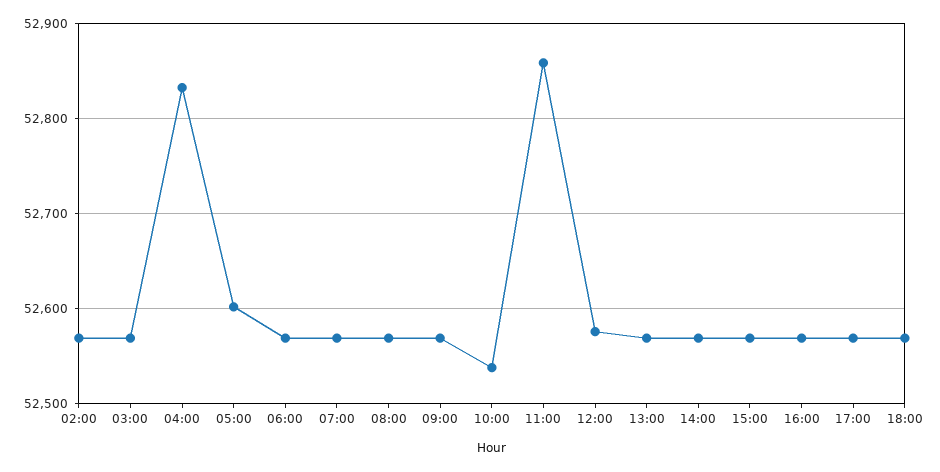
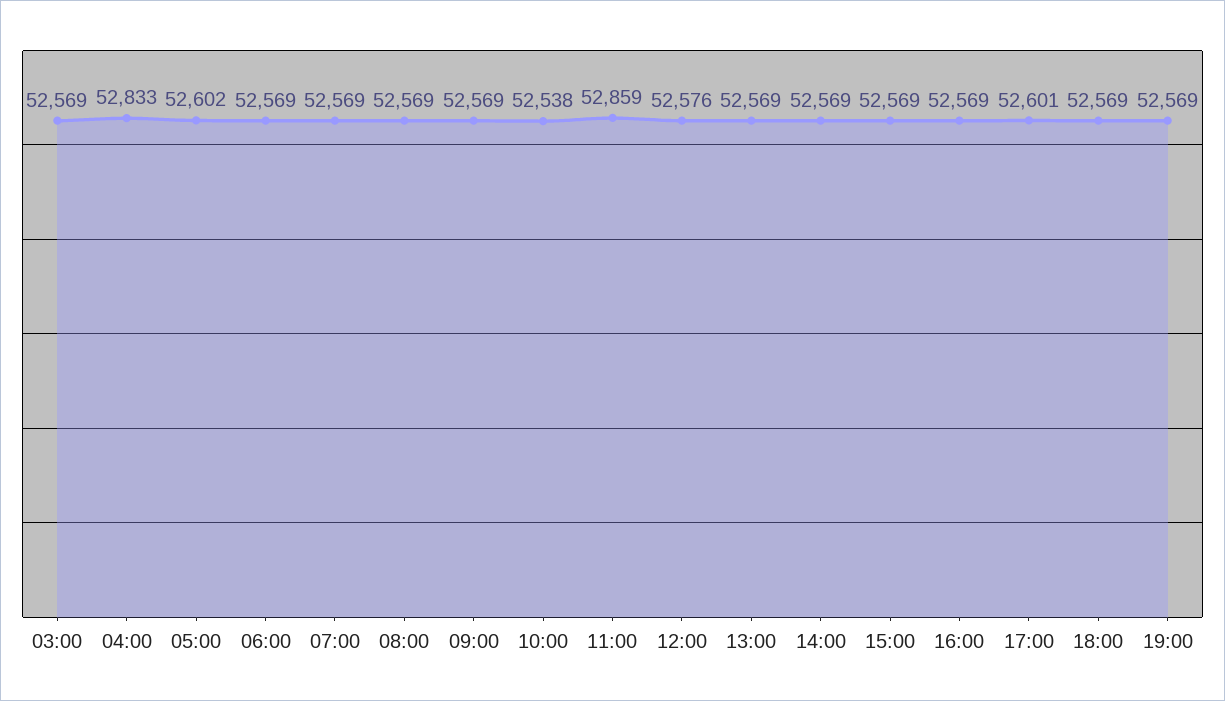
02:00: 52570 -> none
17:00: 52570 -> 52601
19:00: none -> 52569

